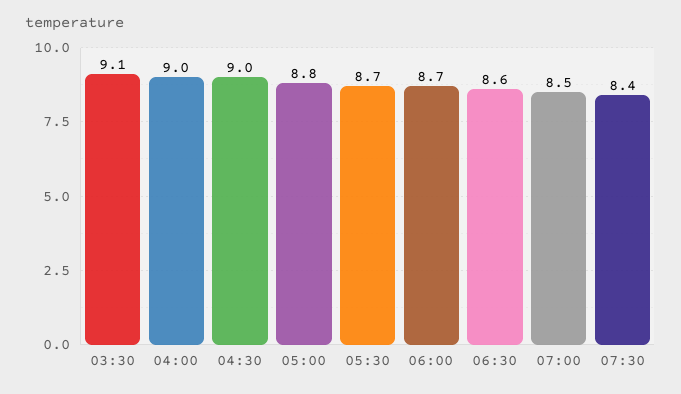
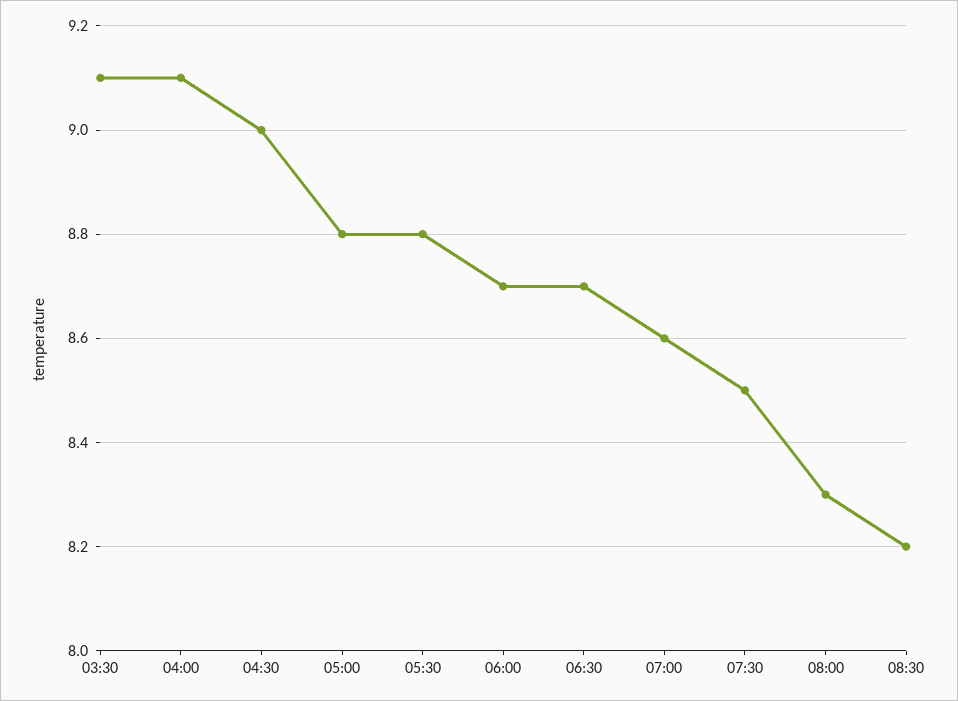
04:00: 9 -> 9.1
05:30: 8.7 -> 8.8
06:30: 8.6 -> 8.7
07:00: 8.5 -> 8.6
07:30: 8.4 -> 8.5
08:00: none -> 8.3
08:30: none -> 8.2

